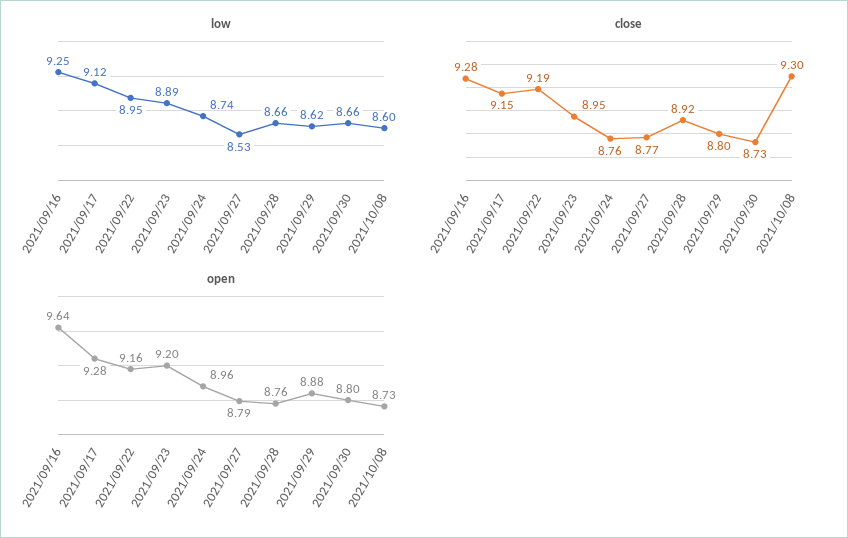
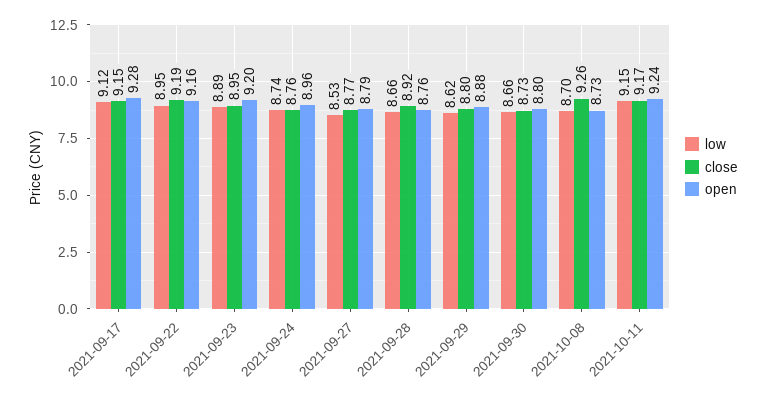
low, 2021/09/16: 9.25 -> none
low, 2021/10/08: 8.6 -> 8.7
close, 2021/09/16: 9.28 -> none
close, 2021/10/08: 9.3 -> 9.26
open, 2021/09/16: 9.64 -> none
low, 2021-10-11: none -> 9.15
close, 2021-10-11: none -> 9.17
open, 2021-10-11: none -> 9.24

